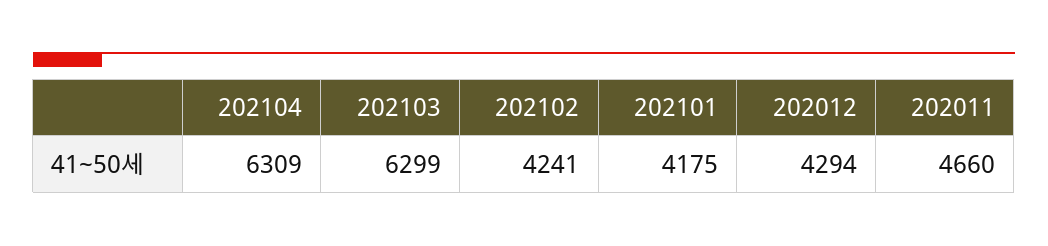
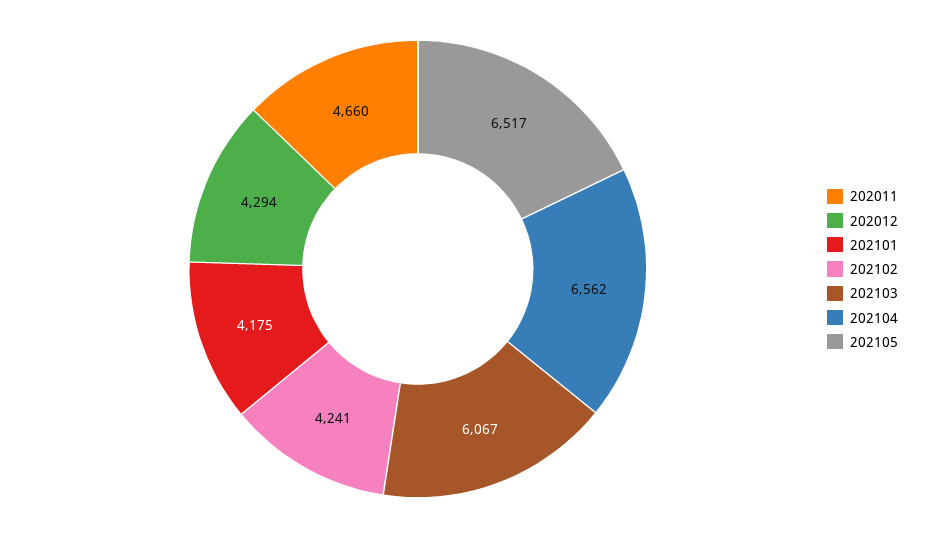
202104: 6309 -> 6562
202103: 6299 -> 6067
202105: none -> 6517

